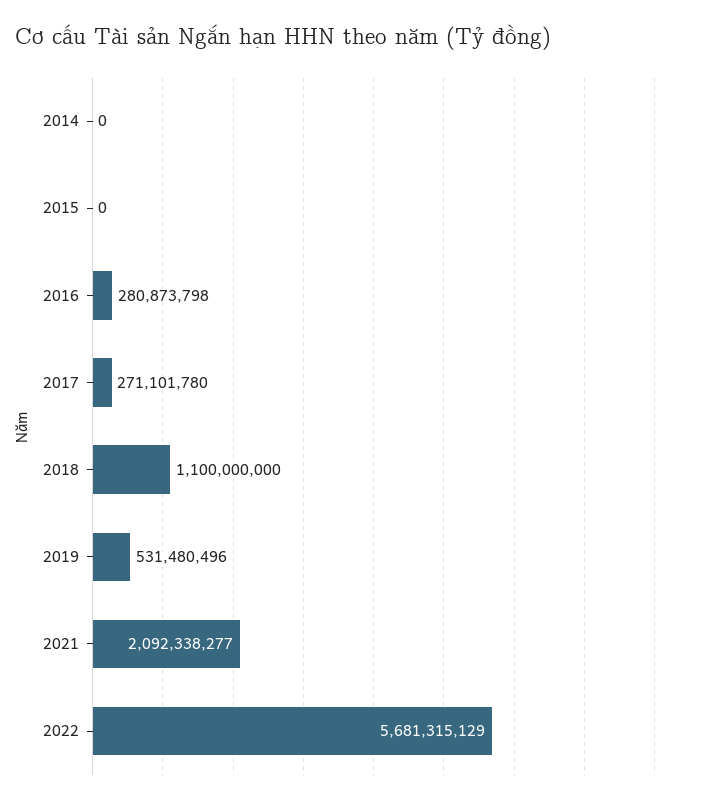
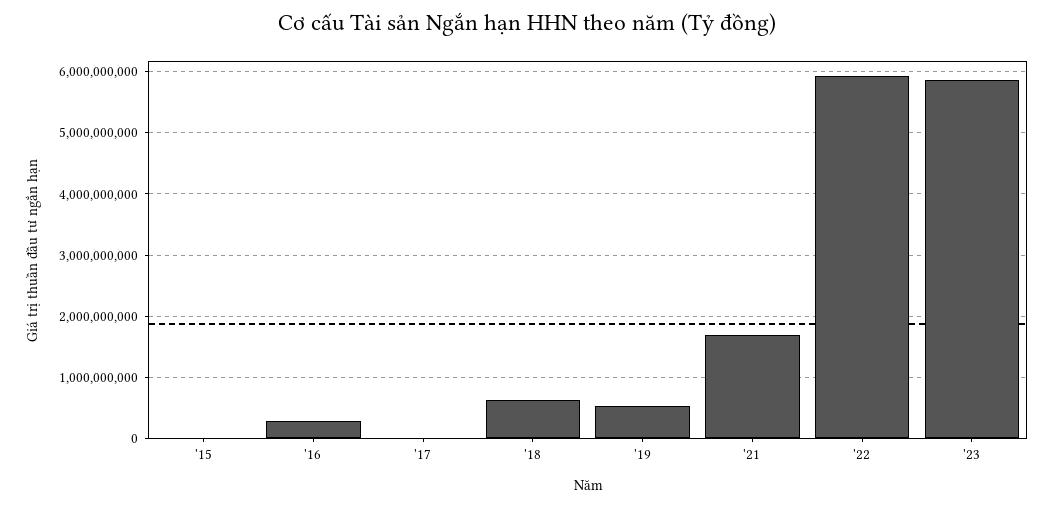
2014: 0 -> none
2017: 271101780 -> 0
2018: 1100000000 -> 600000000
2021: 2092338277 -> 1700000000
2022: 5681315129 -> 5900000000
'23: none -> 5900000000

